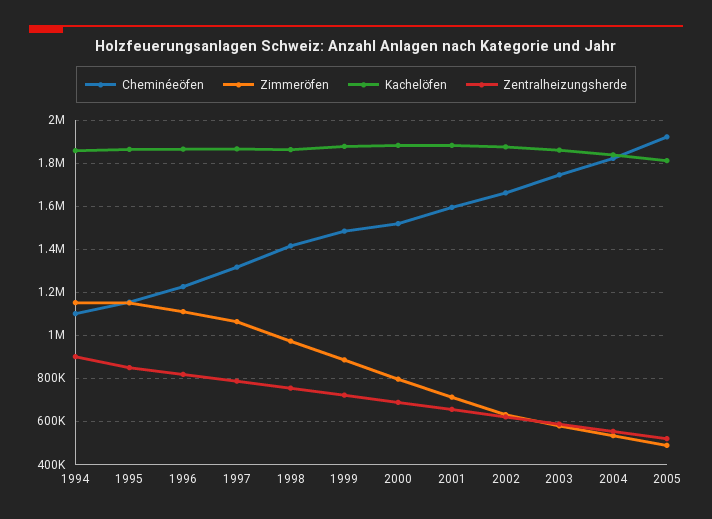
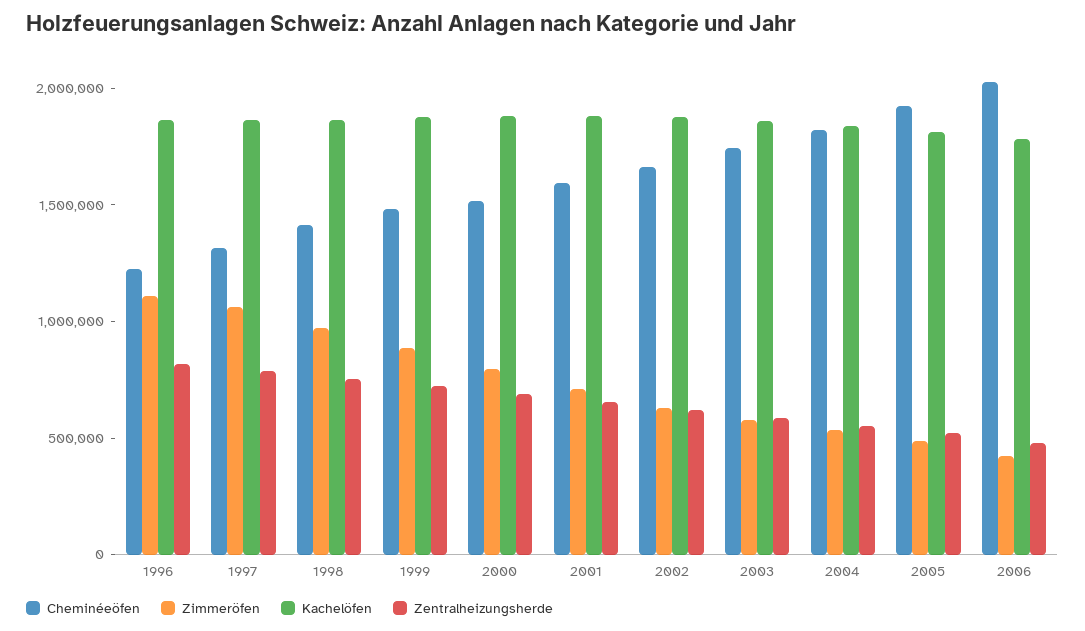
Cheminéeöfen, 1994: 1100000 -> none
Zimmeröfen, 1994: 1150000 -> none
Kachelöfen, 1994: 1850000 -> none
Zentralheizungsherde, 1994: 900000 -> none
Cheminéeöfen, 1995: 1150000 -> none
Zimmeröfen, 1995: 1150000 -> none
Kachelöfen, 1995: 1850000 -> none
Zentralheizungsherde, 1995: 850000 -> none
Cheminéeöfen, 2006: none -> 2000000
Zimmeröfen, 2006: none -> 400000
Kachelöfen, 2006: none -> 1800000
Zentralheizungsherde, 2006: none -> 500000

